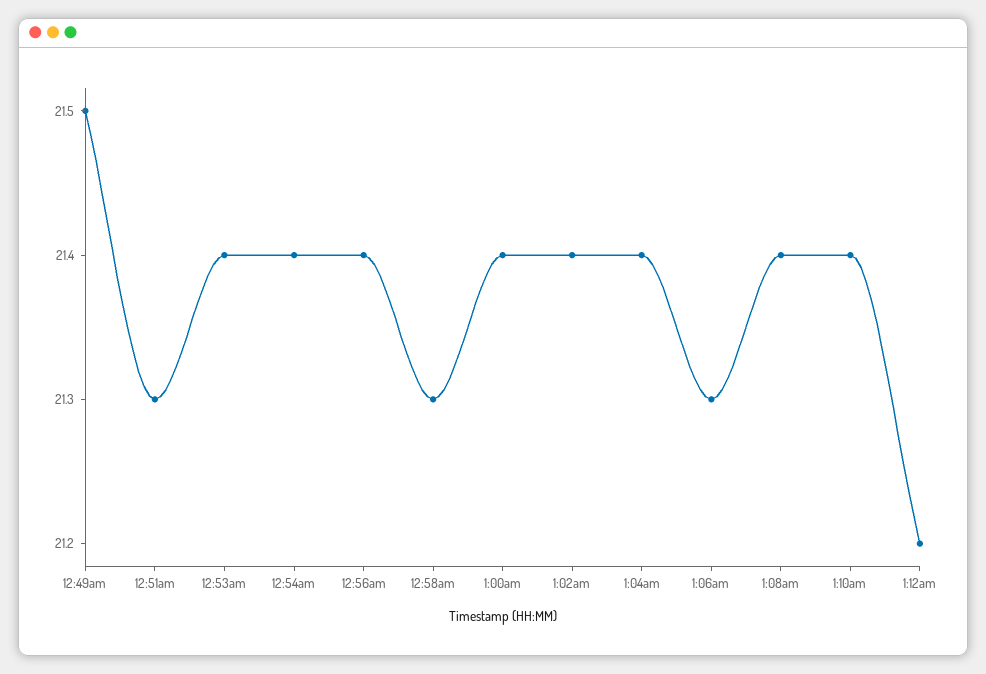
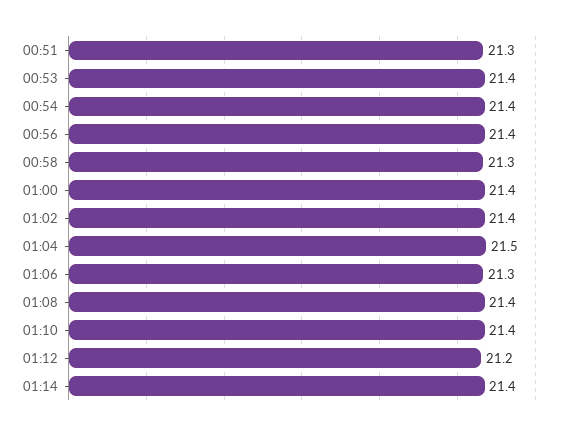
12:49am: 21.5 -> none
1:04am: 21.4 -> 21.5
01:14: none -> 21.4

